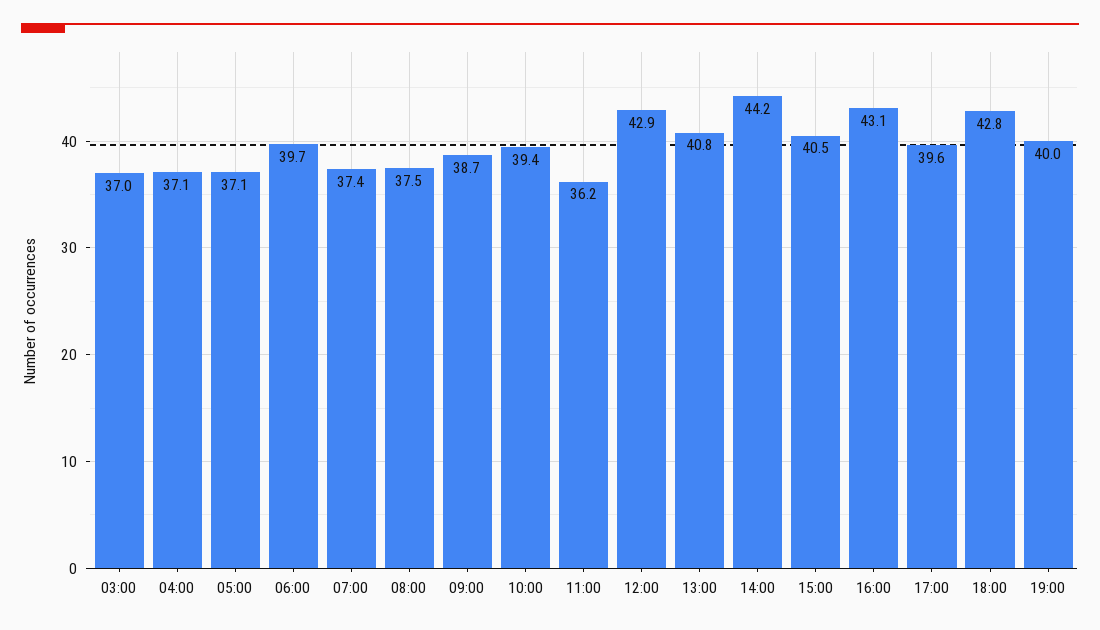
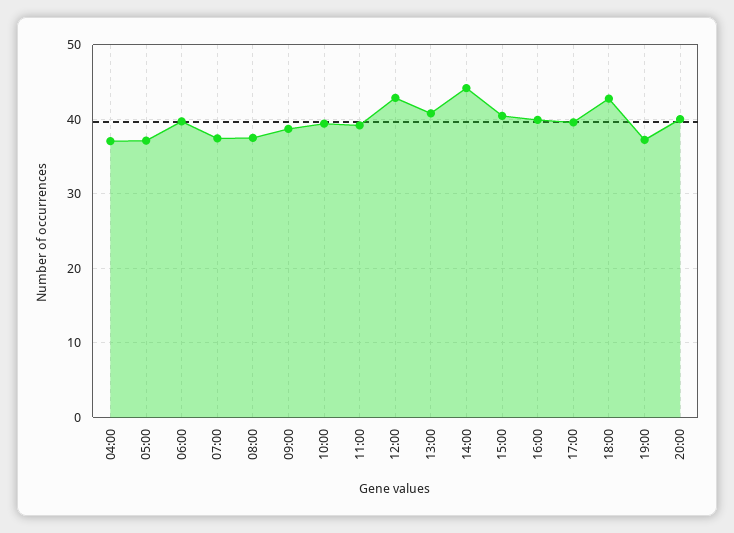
03:00: 37 -> none
11:00: 36.2 -> 39
16:00: 43.1 -> 40
19:00: 40 -> 37
20:00: none -> 40

